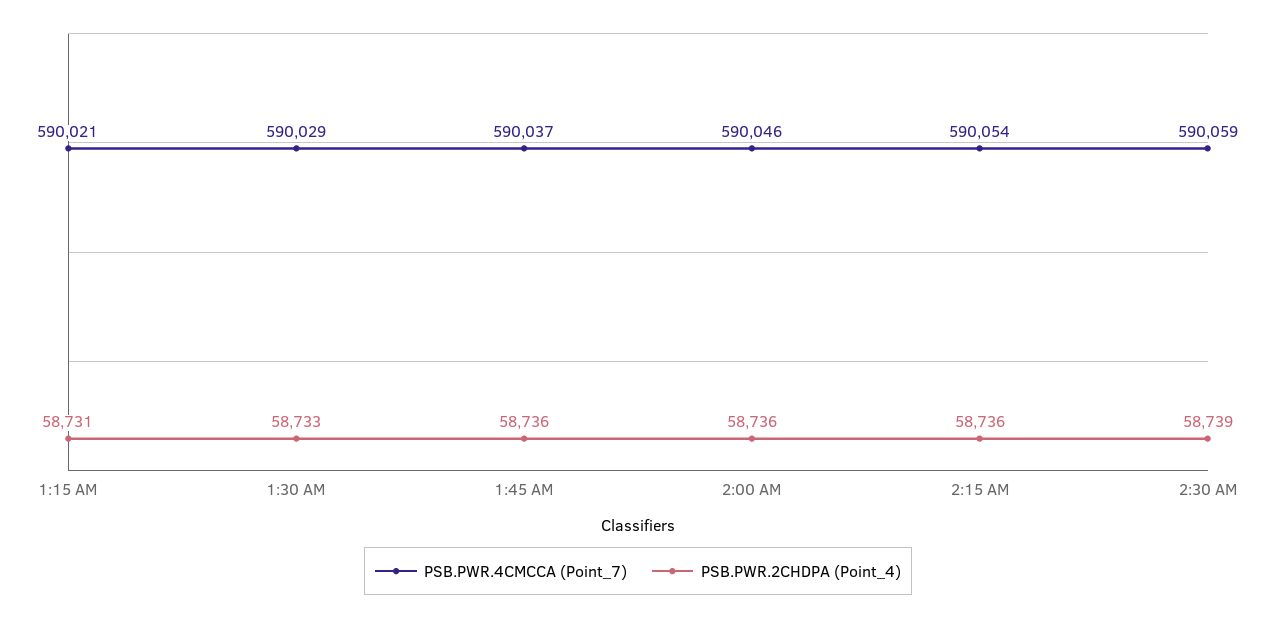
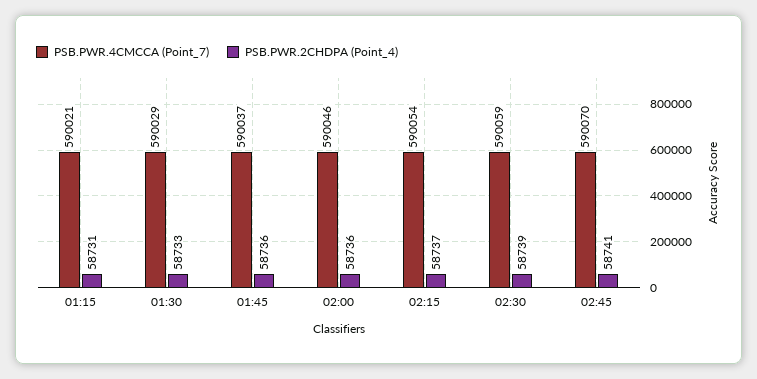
PSB.PWR.2CHDPA (Point_4), 2:15 AM: 58736 -> 58737
PSB.PWR.4CMCCA (Point_7), 02:45: none -> 590070
PSB.PWR.2CHDPA (Point_4), 02:45: none -> 58741

